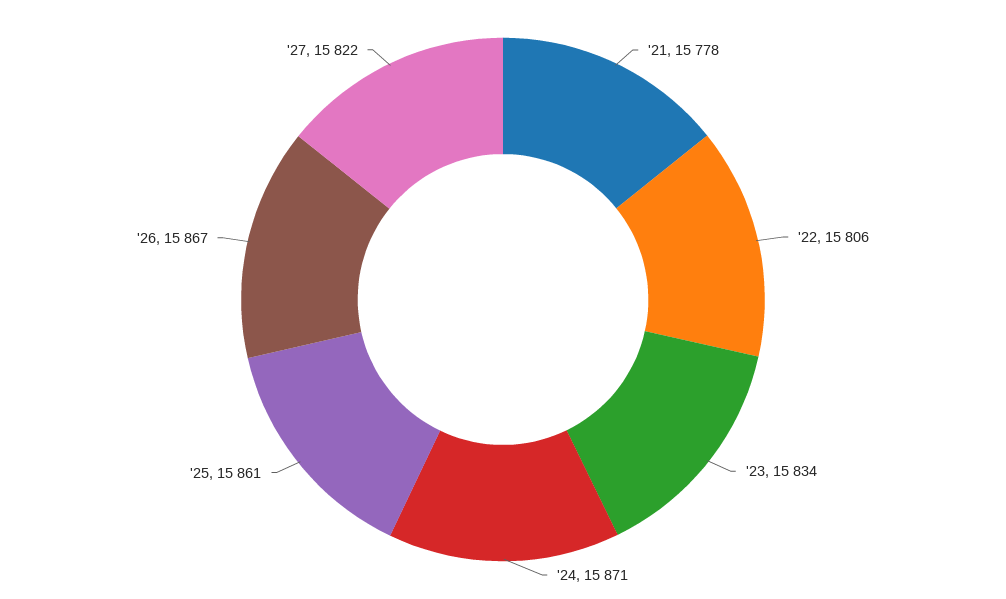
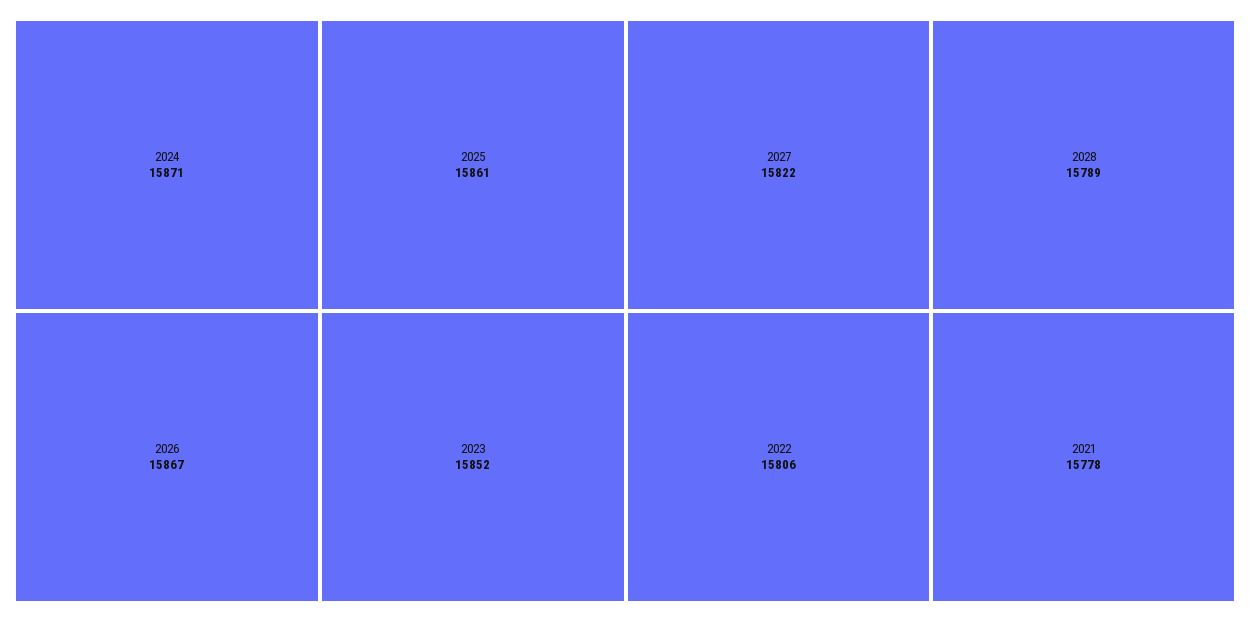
'23: 15834 -> 15852
2028: none -> 15789

